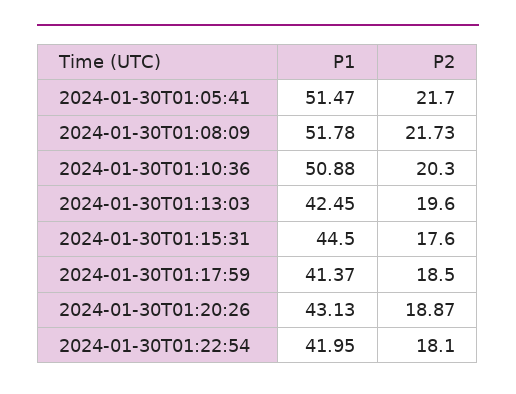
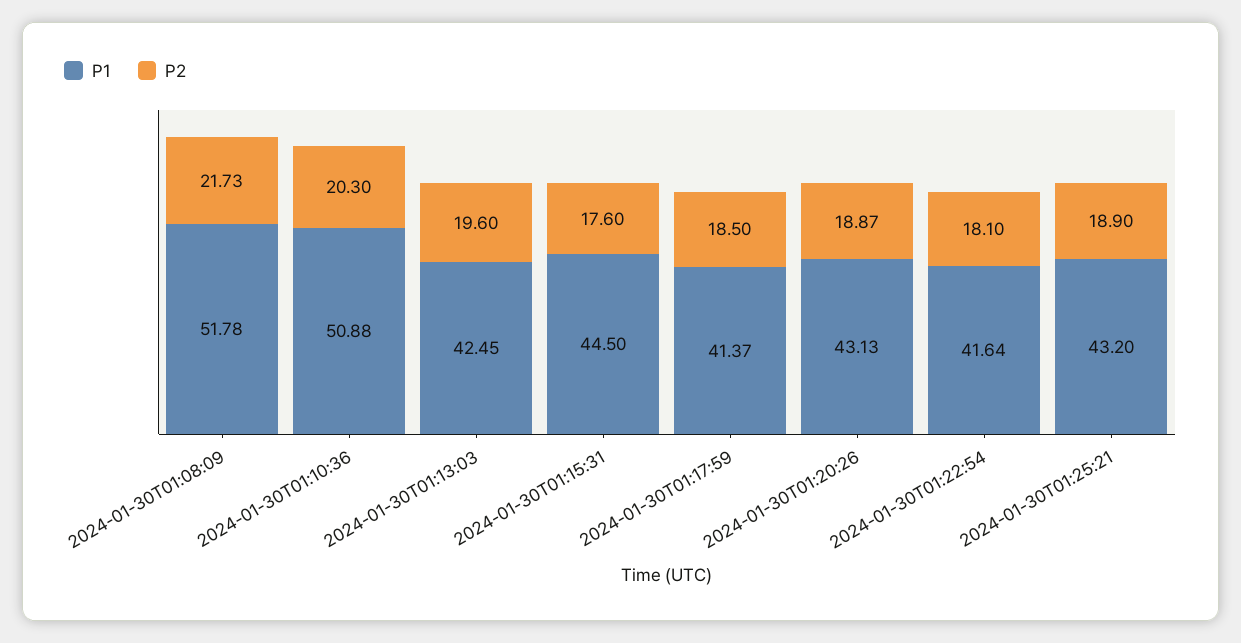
P1, 2024-01-30T01:05:41: 51.47 -> none
P2, 2024-01-30T01:05:41: 21.7 -> none
P1, 2024-01-30T01:22:54: 41.95 -> 41.64
P1, 2024-01-30T01:25:21: none -> 43.2
P2, 2024-01-30T01:25:21: none -> 18.9

